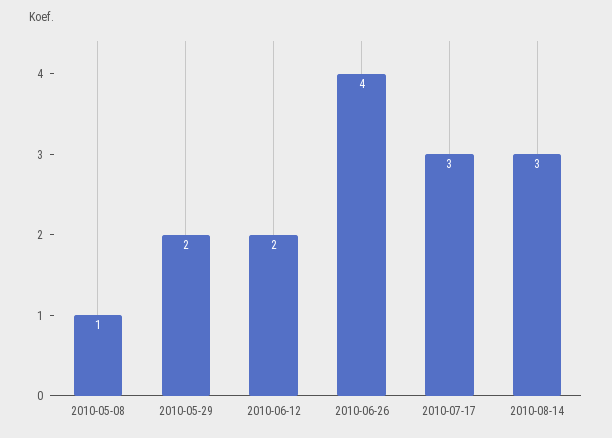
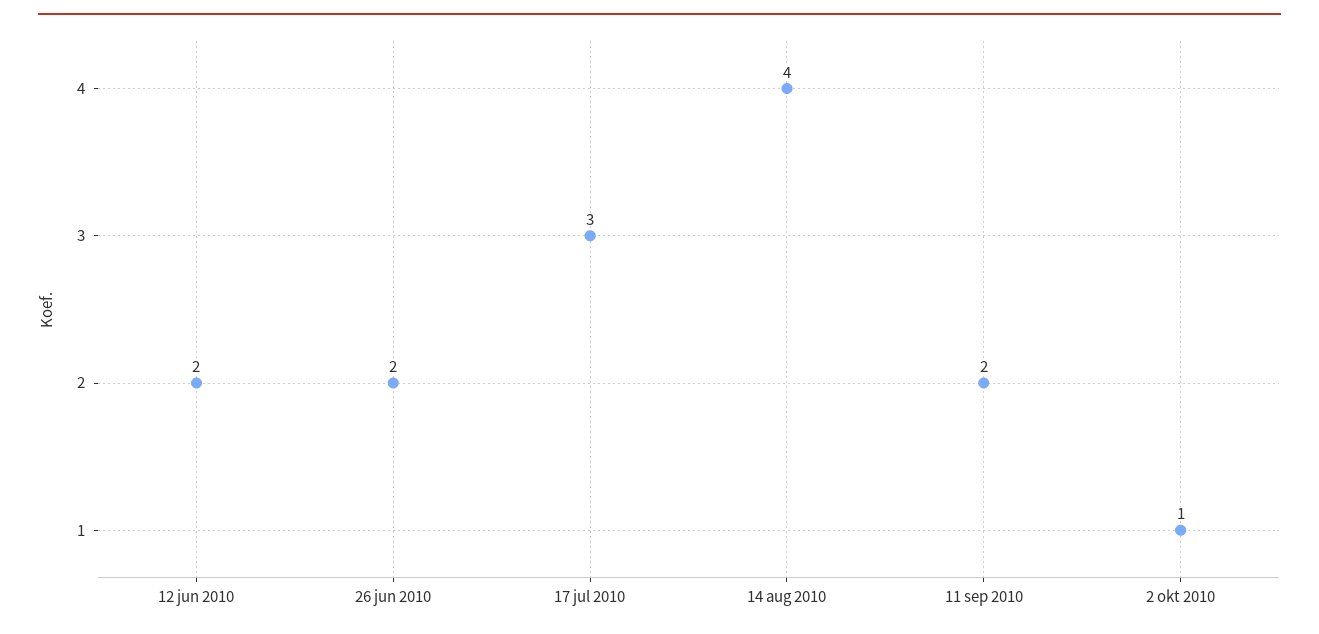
2010-05-08: 1 -> none
2010-05-29: 2 -> none
2010-06-26: 4 -> 2
2010-08-14: 3 -> 4
11 sep 2010: none -> 2
2 okt 2010: none -> 1

